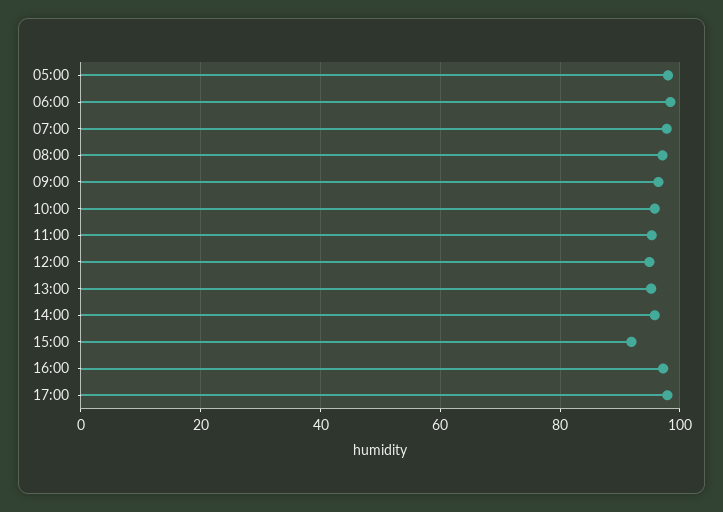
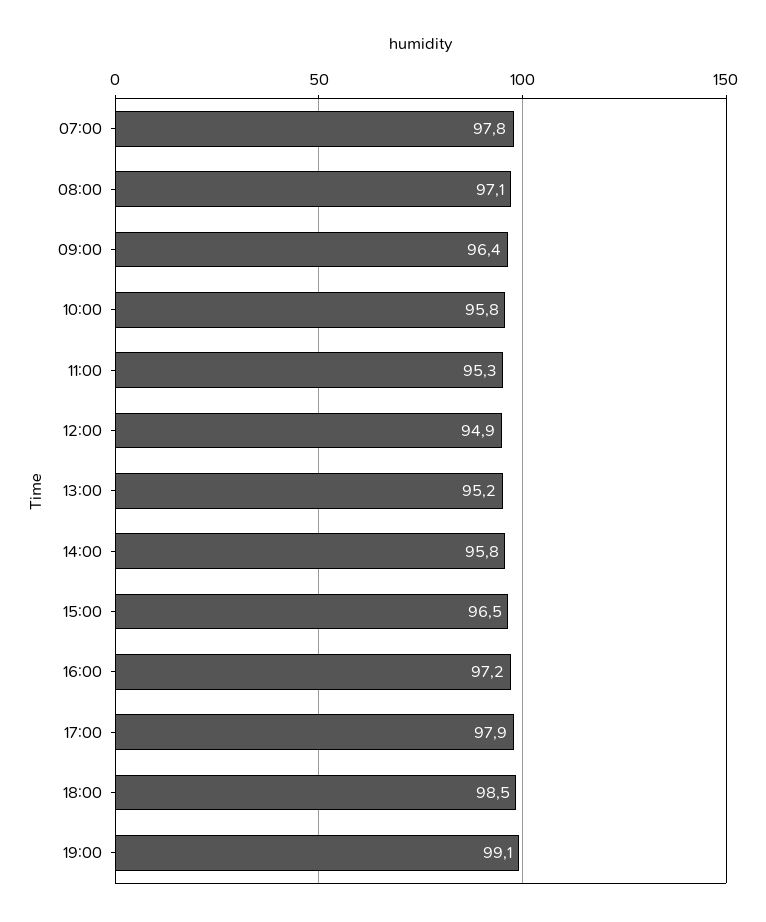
05:00: 98 -> none
06:00: 98 -> none
15:00: 92 -> 96.5
18:00: none -> 98.5
19:00: none -> 99.1

